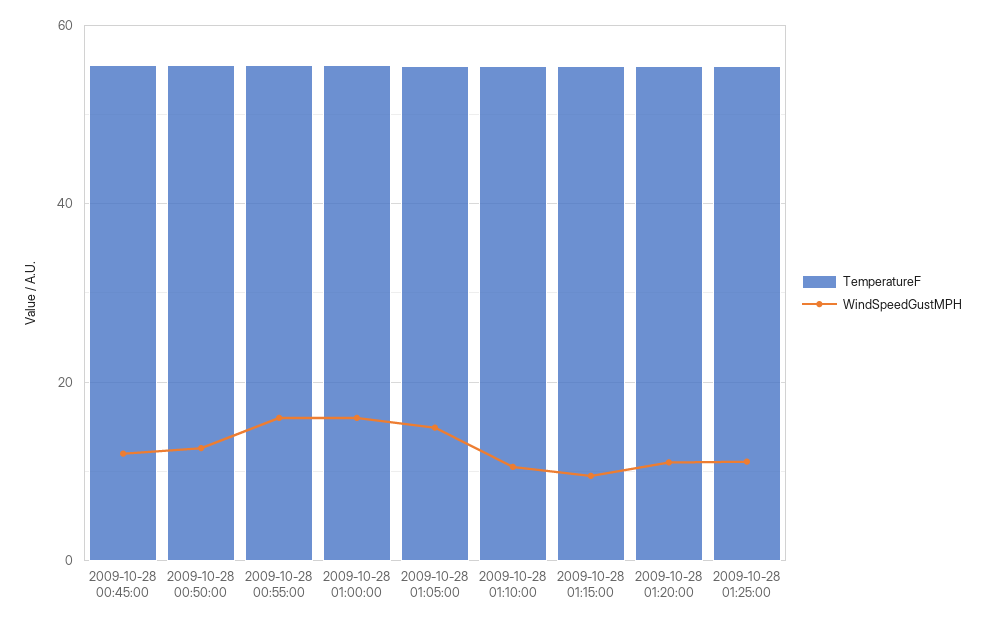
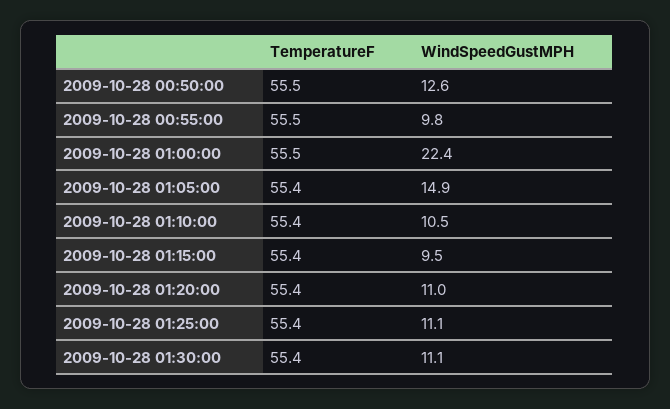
TemperatureF, 2009-10-28 00:45:00: 56 -> none
WindSpeedGustMPH, 2009-10-28 00:45:00: 12 -> none
WindSpeedGustMPH, 2009-10-28 00:55:00: 16 -> 9.8
WindSpeedGustMPH, 2009-10-28 01:00:00: 16 -> 22.4
TemperatureF, 2009-10-28 01:30:00: none -> 55.4
WindSpeedGustMPH, 2009-10-28 01:30:00: none -> 11.1

